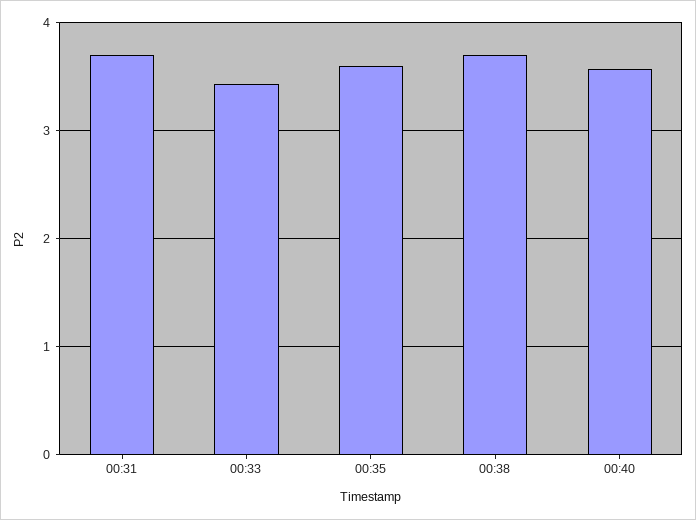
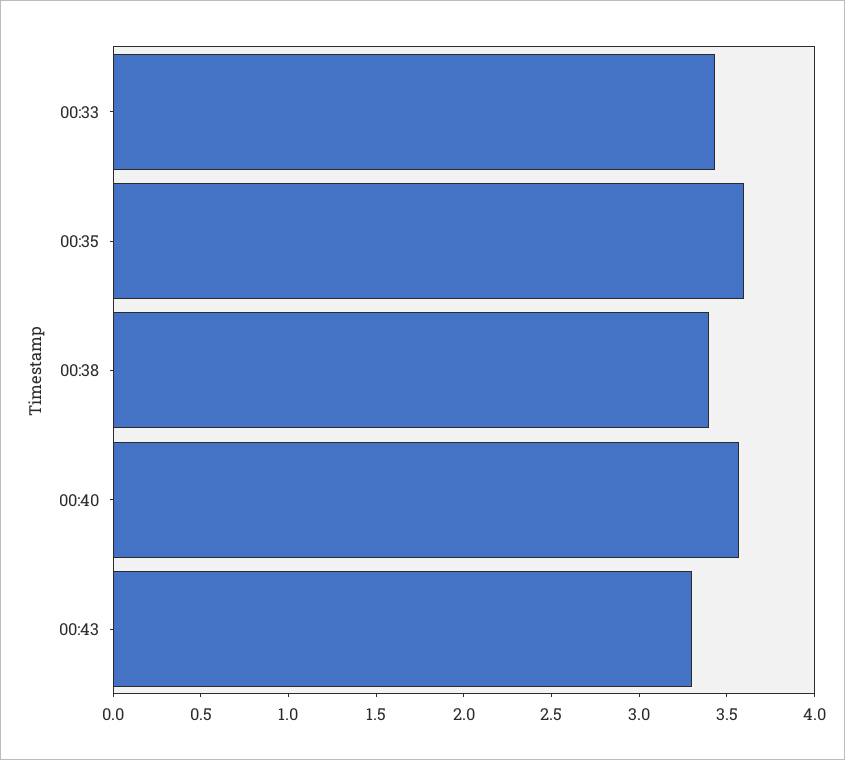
00:31: 3.7 -> none
00:38: 3.7 -> 3.4
00:43: none -> 3.3

